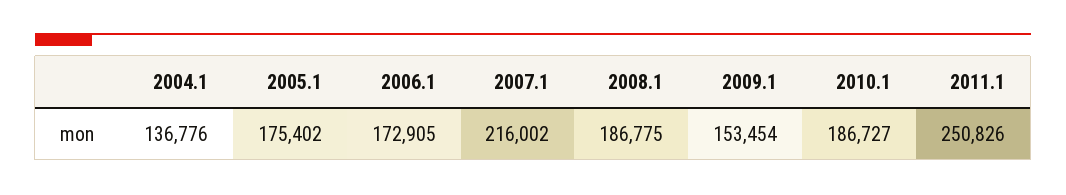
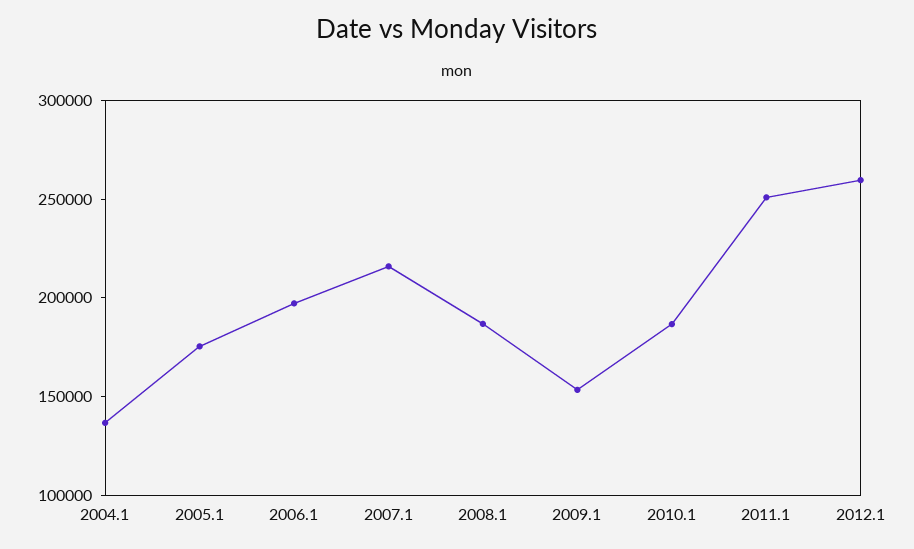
2006.1: 172905 -> 200000
2012.1: none -> 260000

